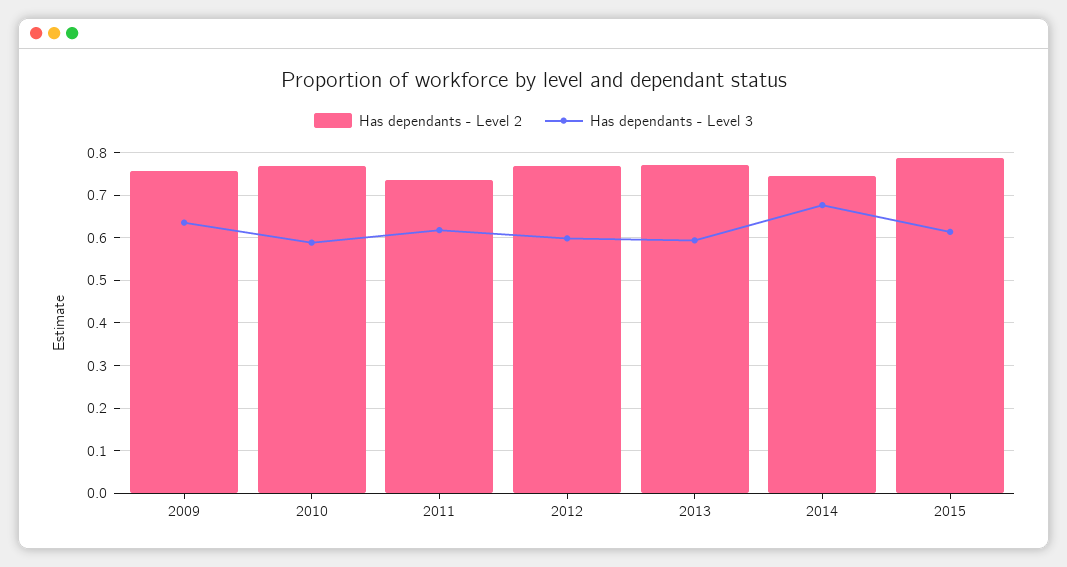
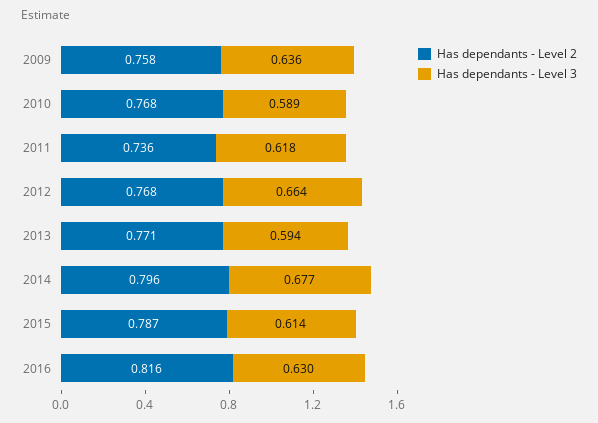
Has dependants - Level 3, 2012: 0.6 -> 0.664
Has dependants - Level 2, 2014: 0.74 -> 0.796
Has dependants - Level 2, 2016: none -> 0.816
Has dependants - Level 3, 2016: none -> 0.63

